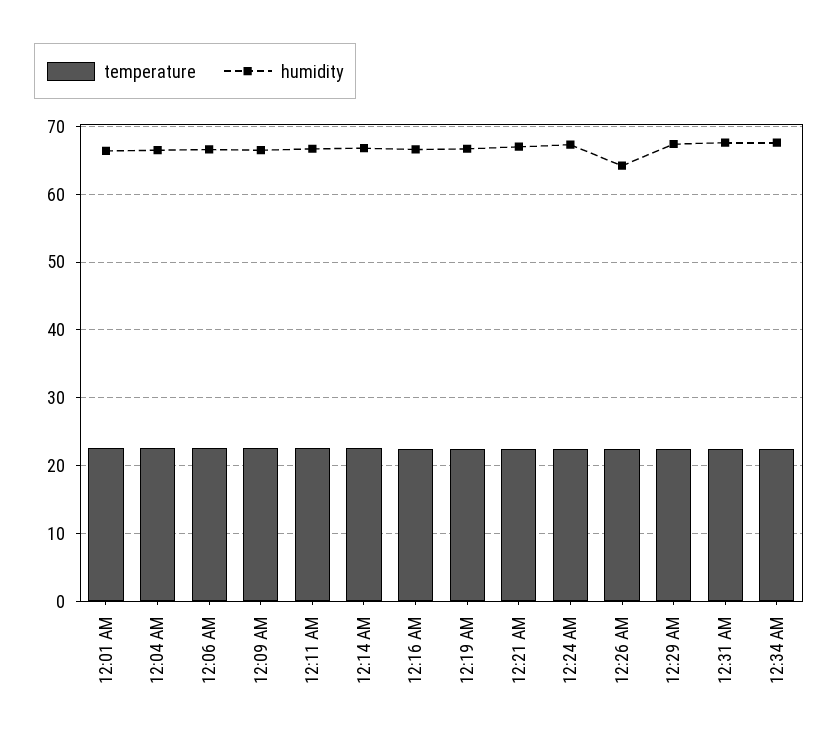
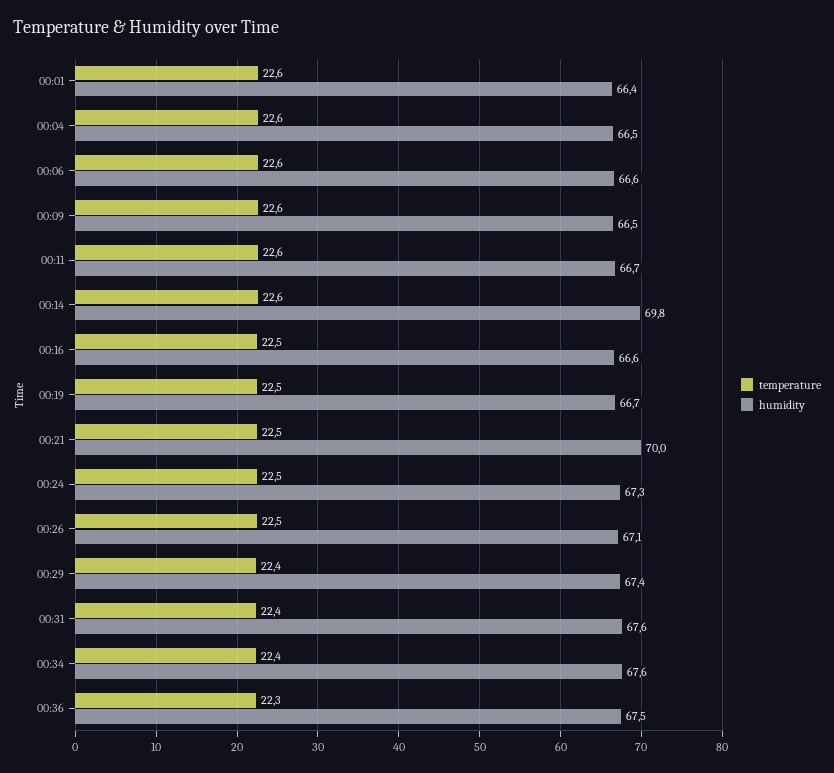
humidity, 12:14 AM: 67 -> 69.8
humidity, 12:21 AM: 67 -> 70
humidity, 12:26 AM: 64 -> 67.1
temperature, 00:36: none -> 22.3
humidity, 00:36: none -> 67.5

